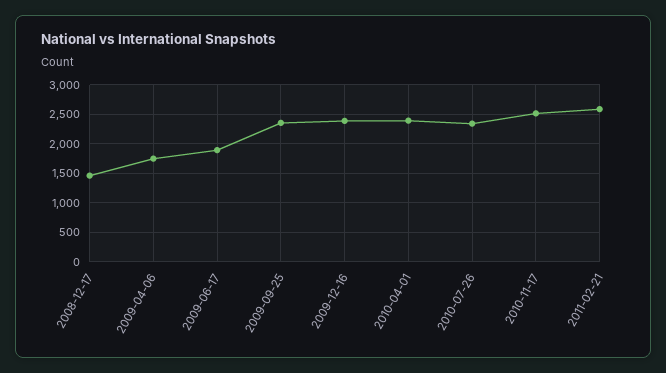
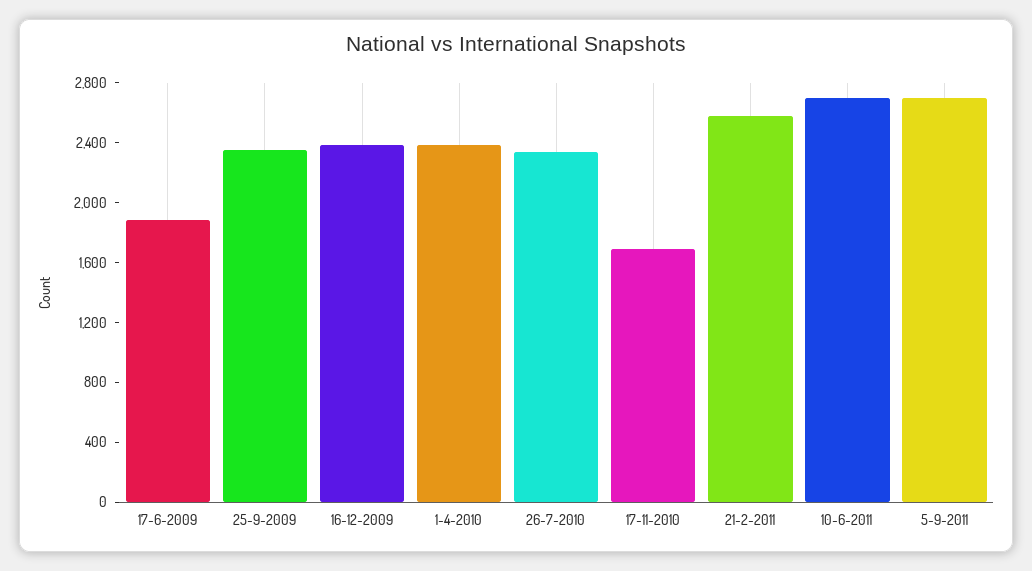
2008-12-17: 1500 -> none
2009-04-06: 1750 -> none
2010-11-17: 2500 -> 1700
10-6-2011: none -> 2700
5-9-2011: none -> 2700

